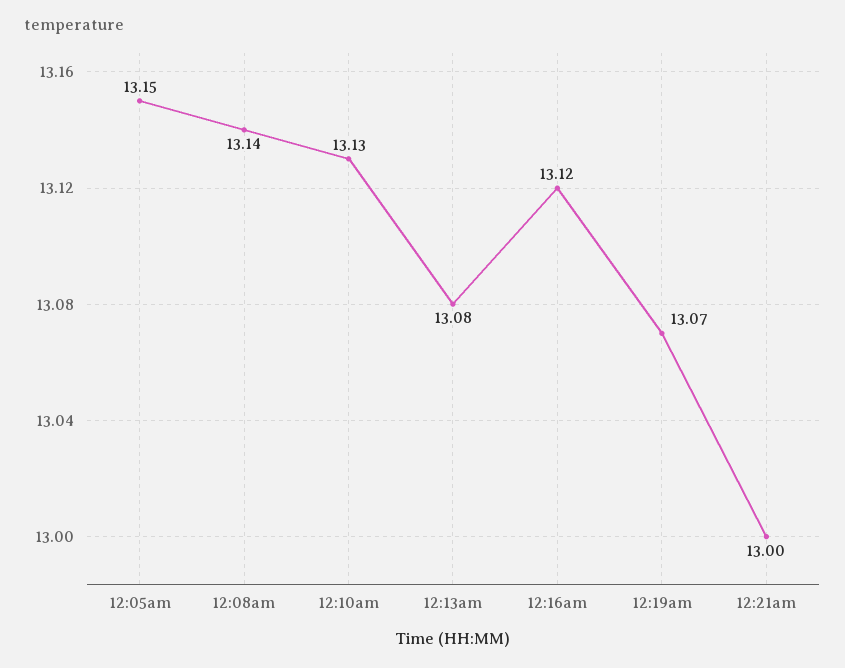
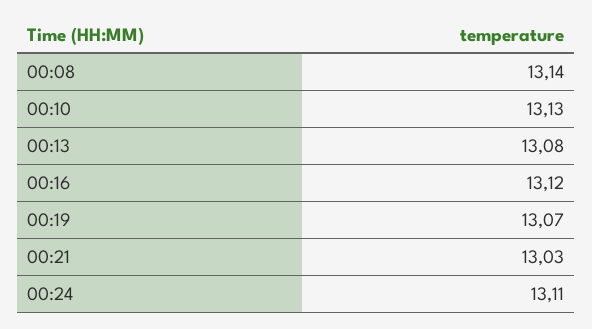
12:05am: 13.15 -> none
12:21am: 13 -> 13.03
00:24: none -> 13.11

